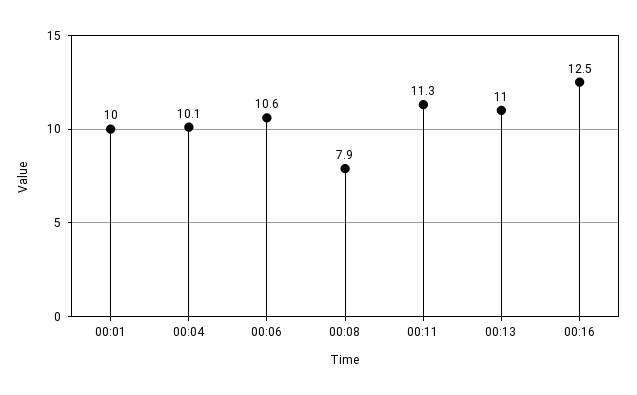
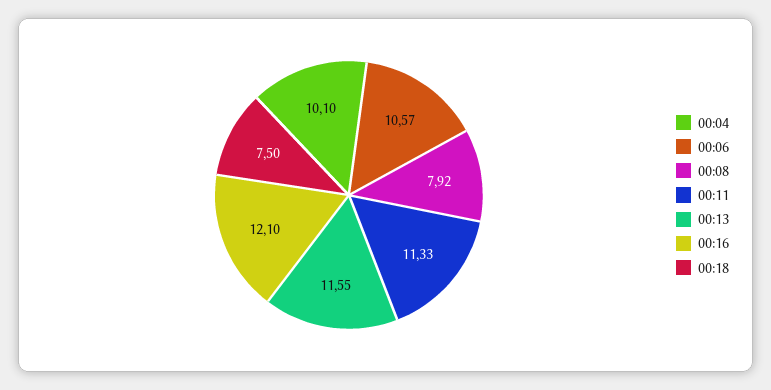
00:01: 10 -> none
00:13: 11 -> 11.55
00:16: 12.5 -> 12.1
00:18: none -> 7.5

